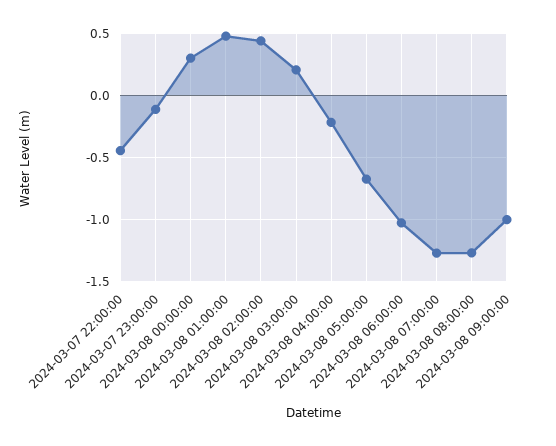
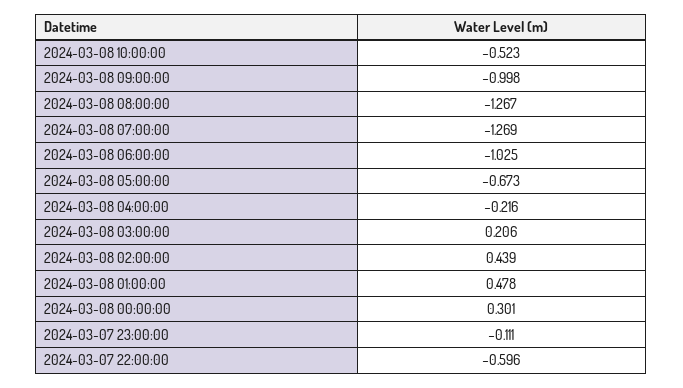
2024-03-07 22:00:00: -0.45 -> -0.596
2024-03-08 10:00:00: none -> -0.523

